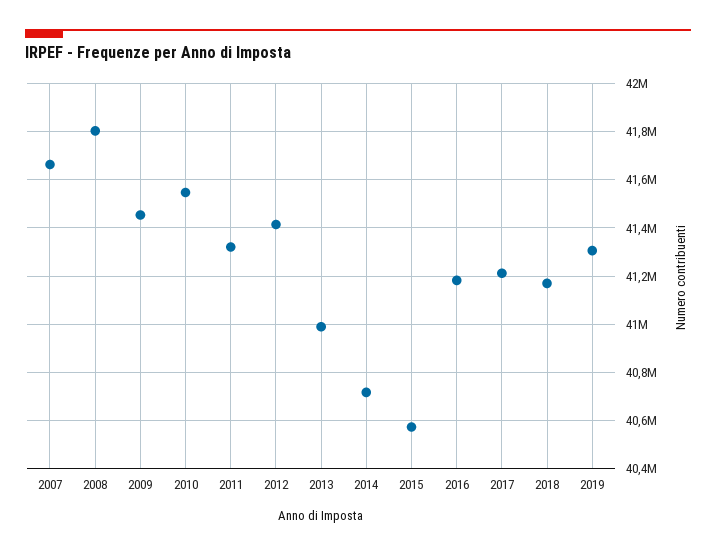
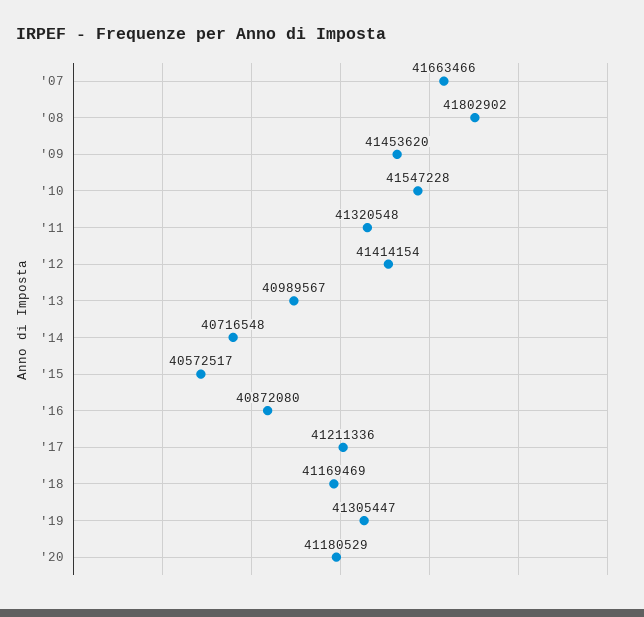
2016: 41175000 -> 40872080
'20: none -> 41180529

